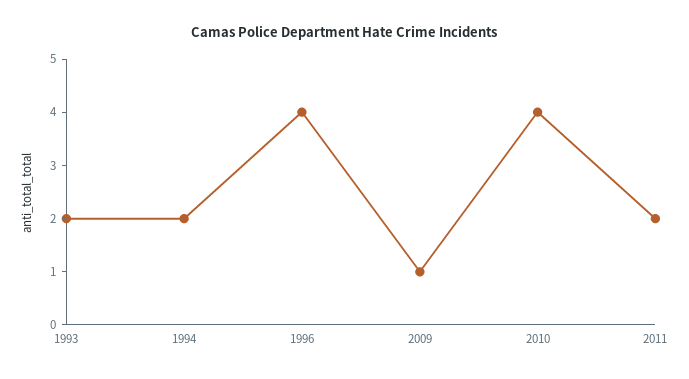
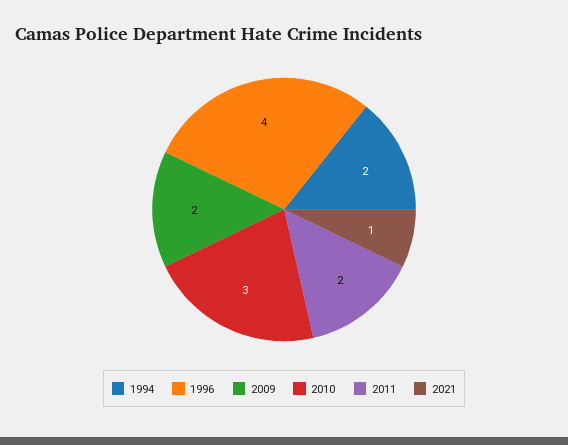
1993: 2 -> none
2009: 1 -> 2
2010: 4 -> 3
2021: none -> 1

